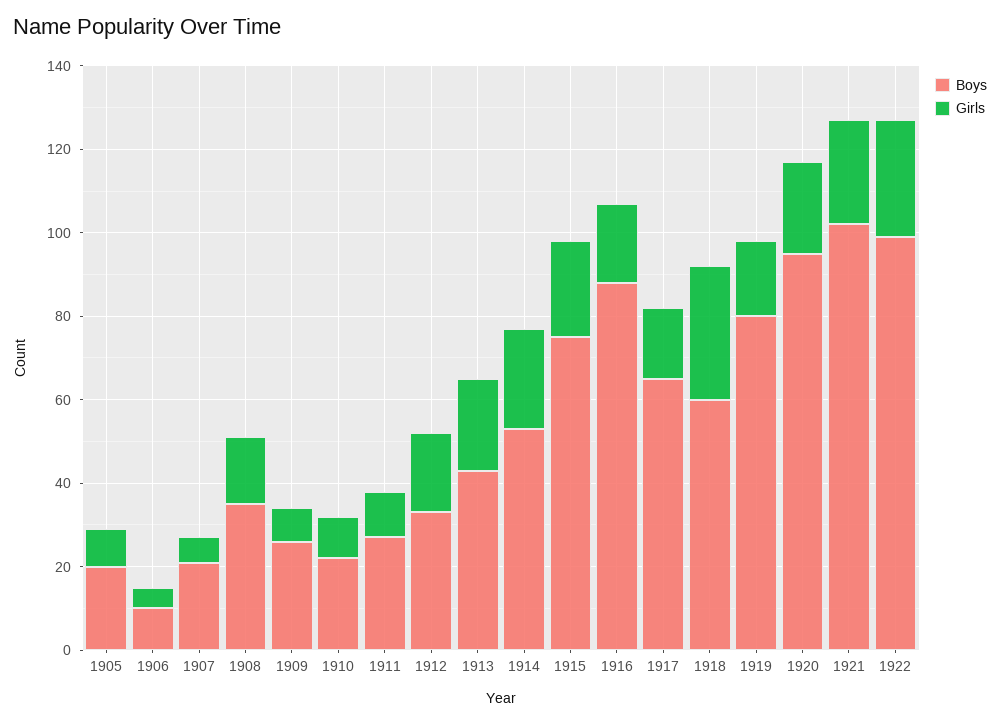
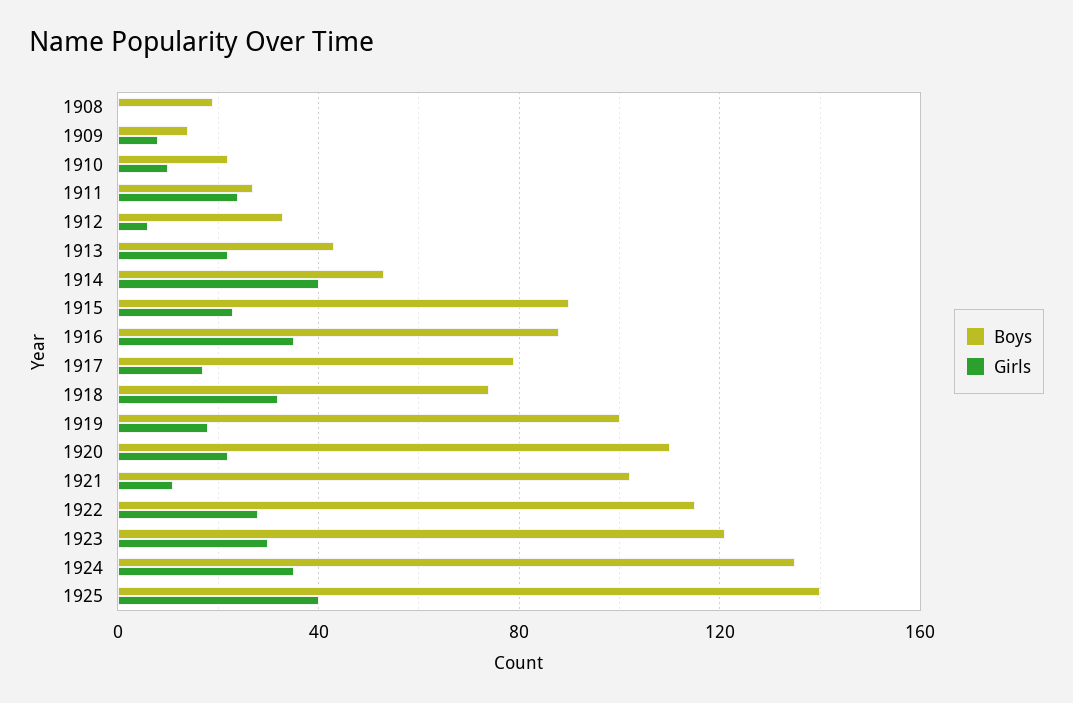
Boys, 1905: 20 -> none
Girls, 1905: 10 -> none
Boys, 1906: 10 -> none
Girls, 1906: 5 -> none
Boys, 1907: 20 -> none
Girls, 1907: 5 -> none
Boys, 1908: 35 -> 20
Girls, 1908: 15 -> 0
Boys, 1909: 25 -> 15
Girls, 1911: 10 -> 25
Girls, 1912: 20 -> 5
Girls, 1914: 25 -> 40
Boys, 1915: 75 -> 90
Girls, 1916: 20 -> 35
Boys, 1917: 65 -> 80
Boys, 1918: 60 -> 75
Boys, 1919: 80 -> 100
Boys, 1920: 95 -> 110
Girls, 1921: 25 -> 10
Boys, 1922: 100 -> 115
Boys, 1923: none -> 120
Girls, 1923: none -> 30
Boys, 1924: none -> 135
Girls, 1924: none -> 35
Boys, 1925: none -> 140
Girls, 1925: none -> 40

